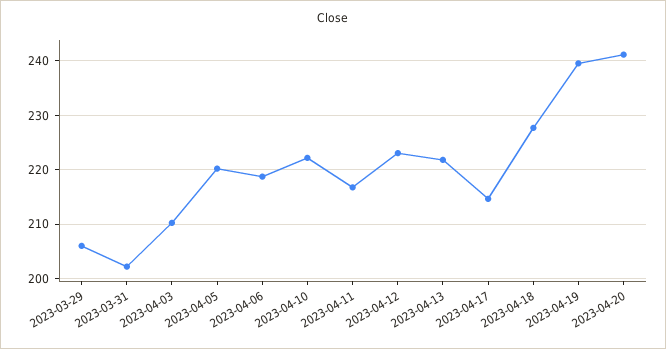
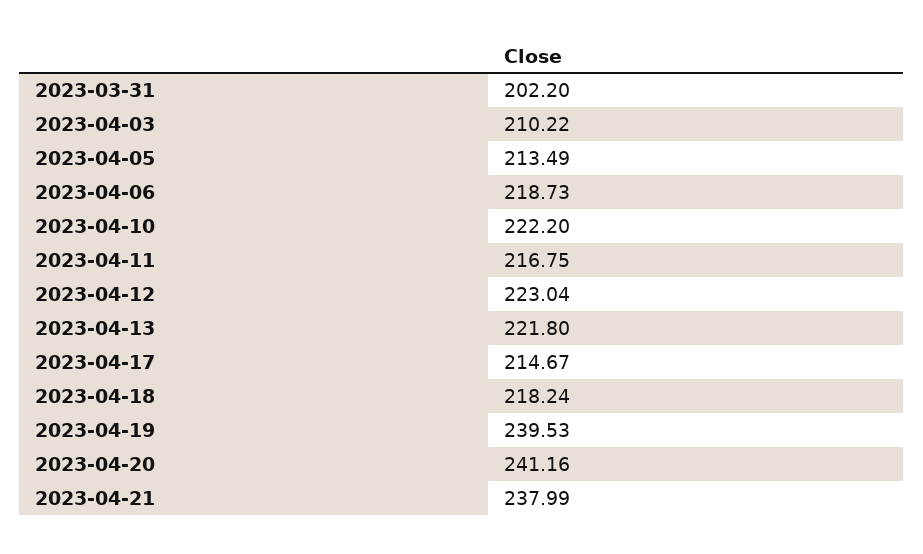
2023-03-29: 206 -> none
2023-04-05: 220 -> 213.49
2023-04-18: 228 -> 218.24
2023-04-21: none -> 237.99

